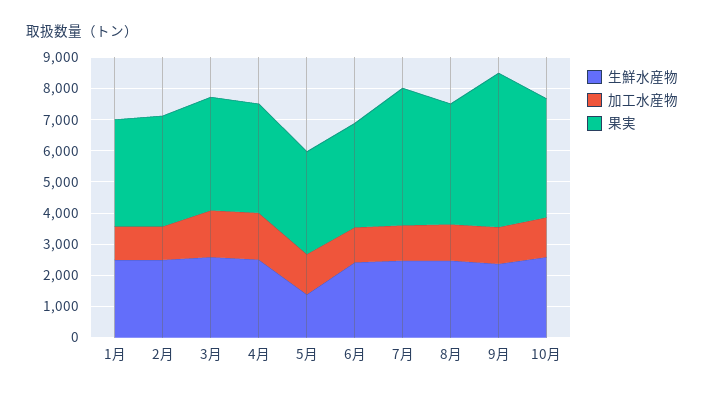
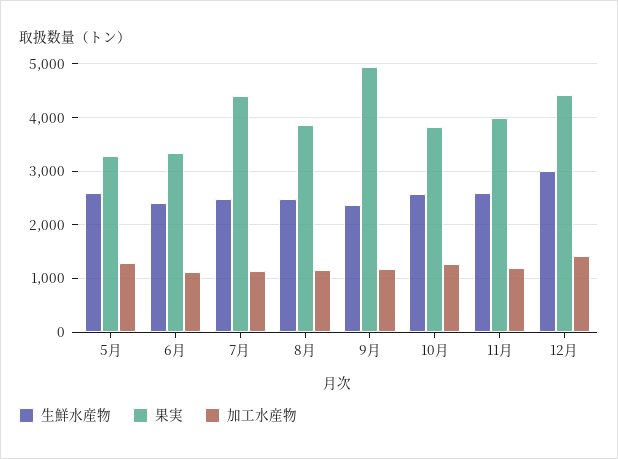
生鮮水産物, 1月: 2500 -> none
加工水産物, 1月: 1000 -> none
果実, 1月: 3500 -> none
生鮮水産物, 2月: 2500 -> none
加工水産物, 2月: 1000 -> none
果実, 2月: 3500 -> none
生鮮水産物, 3月: 2500 -> none
加工水産物, 3月: 1500 -> none
果実, 3月: 3500 -> none
生鮮水産物, 4月: 2500 -> none
加工水産物, 4月: 1500 -> none
果実, 4月: 3500 -> none
生鮮水産物, 5月: 1500 -> 2600
生鮮水産物, 11月: none -> 2600
果実, 11月: none -> 4000
加工水産物, 11月: none -> 1200
生鮮水産物, 12月: none -> 3000
果実, 12月: none -> 4400
加工水産物, 12月: none -> 1400

